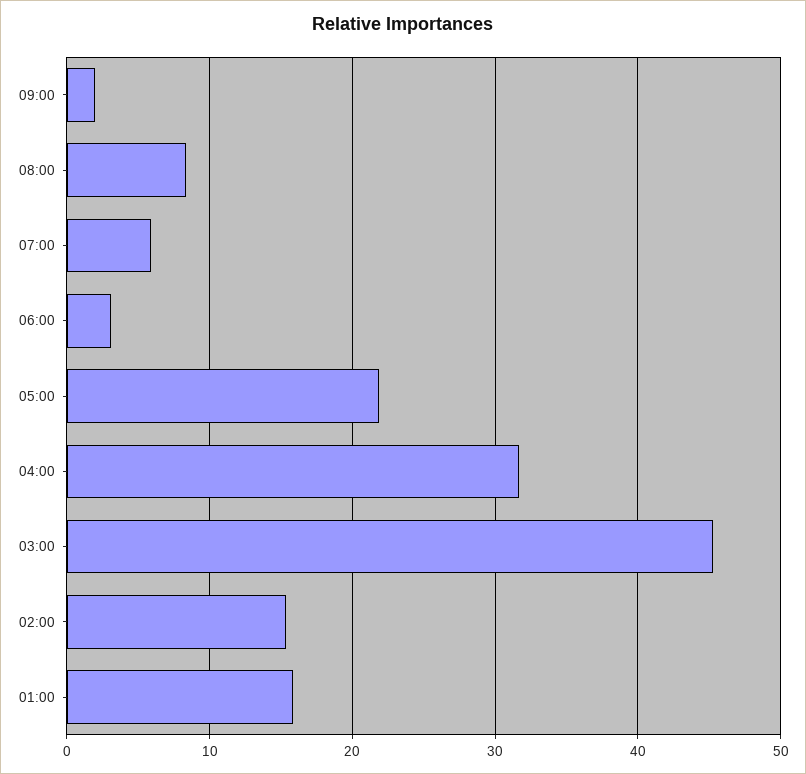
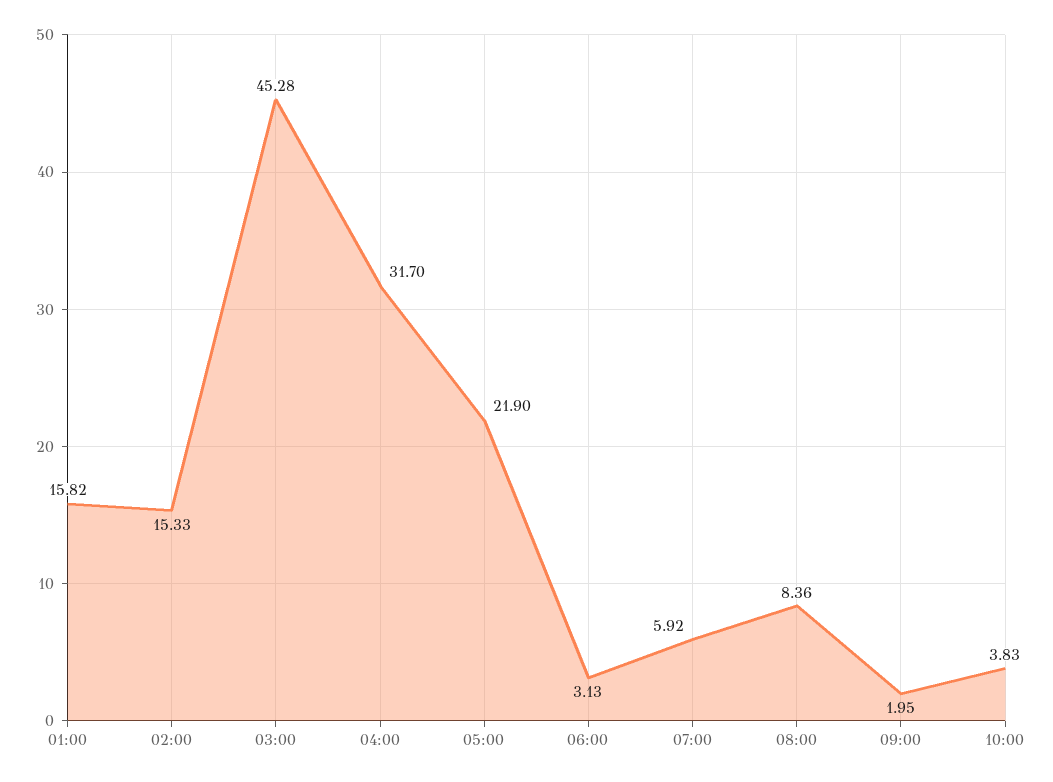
10:00: none -> 3.83

